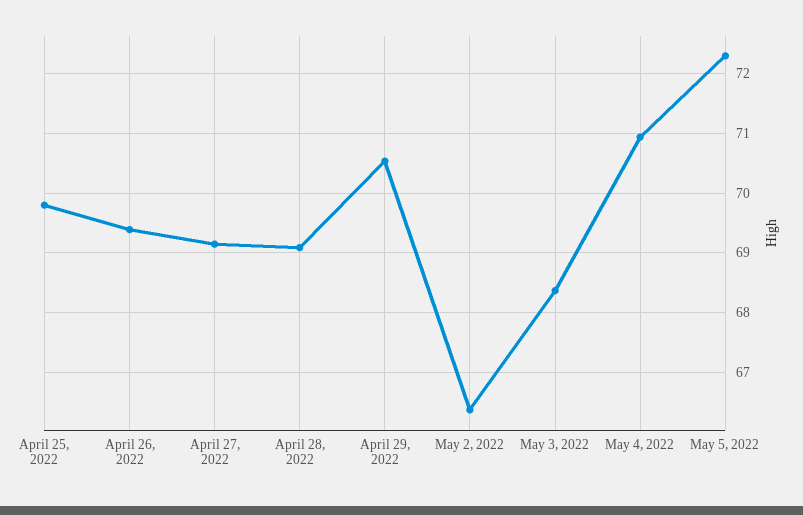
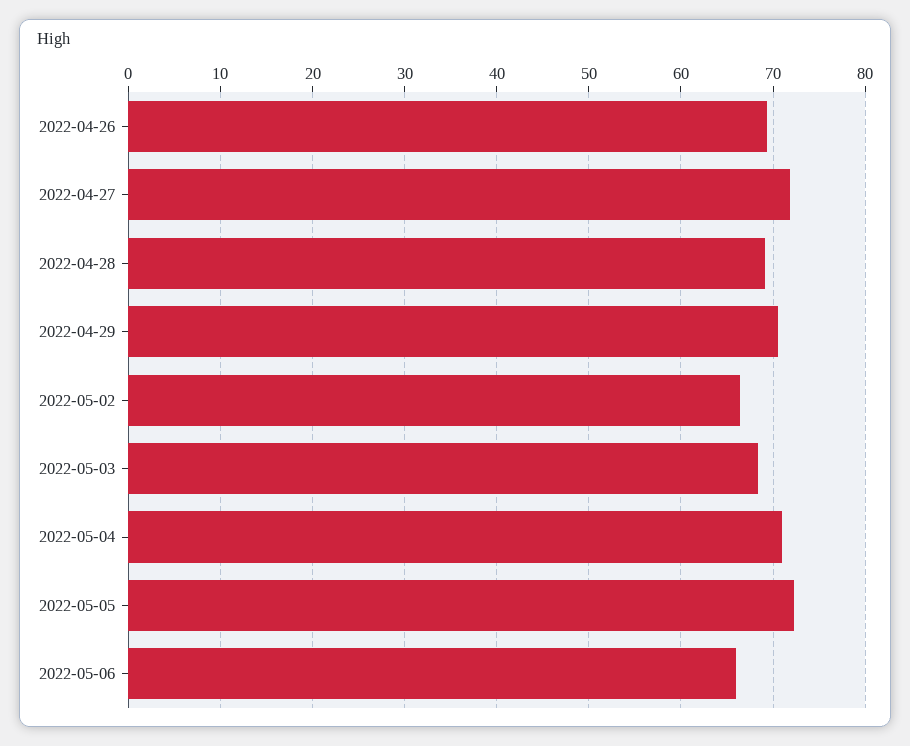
April 25, 2022: 69.8 -> none
April 27, 2022: 69.2 -> 72
2022-05-06: none -> 66

